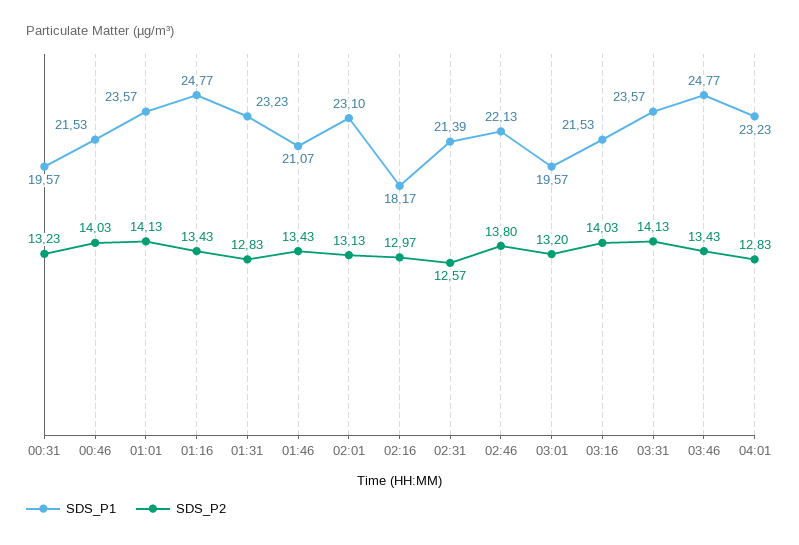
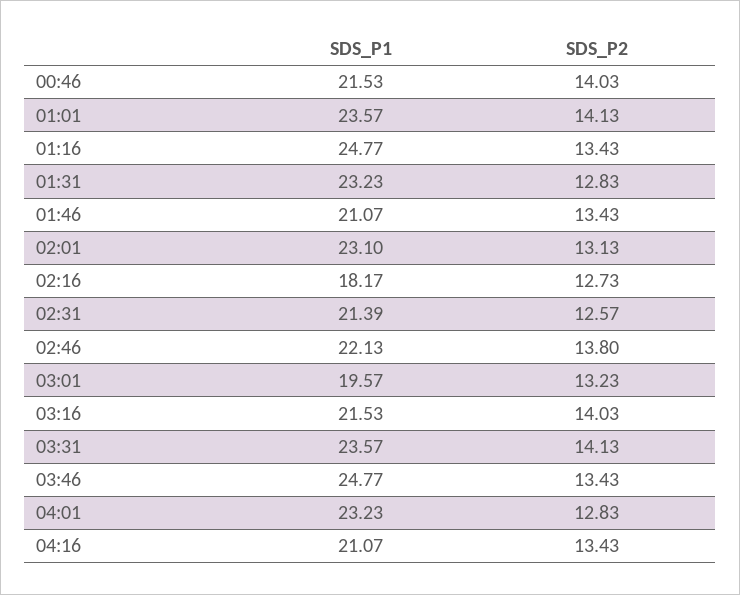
SDS_P1, 00:31: 19.57 -> none
SDS_P2, 00:31: 13.23 -> none
SDS_P2, 02:16: 12.97 -> 12.73
SDS_P2, 03:01: 13.2 -> 13.23
SDS_P1, 04:16: none -> 21.07
SDS_P2, 04:16: none -> 13.43

